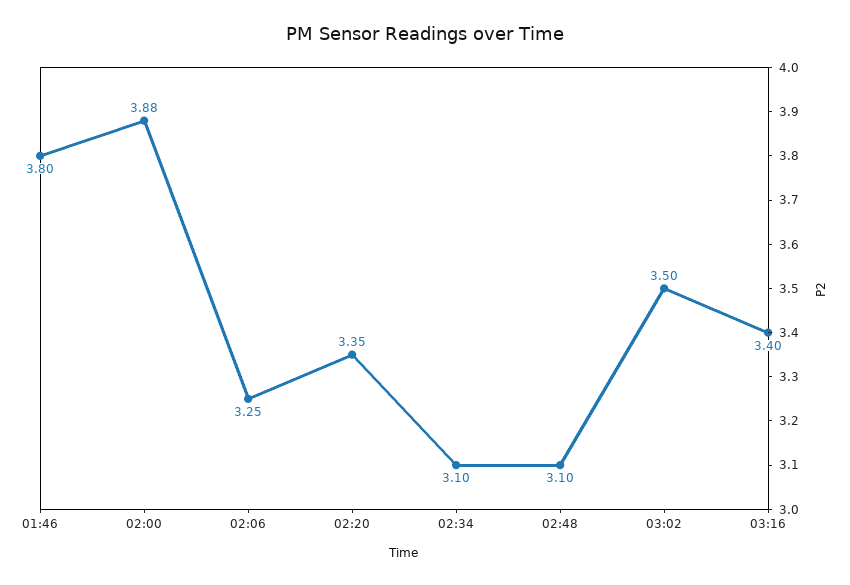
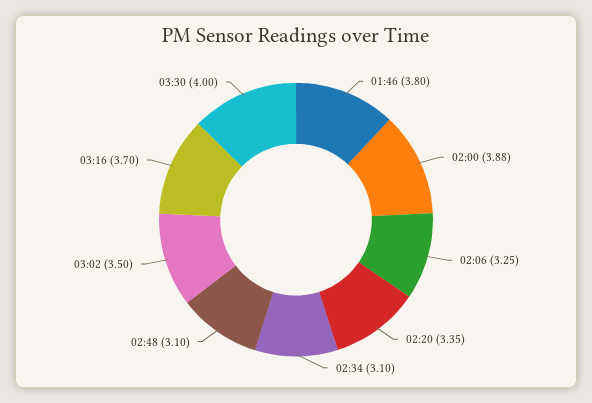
03:16: 3.4 -> 3.7
03:30: none -> 4

